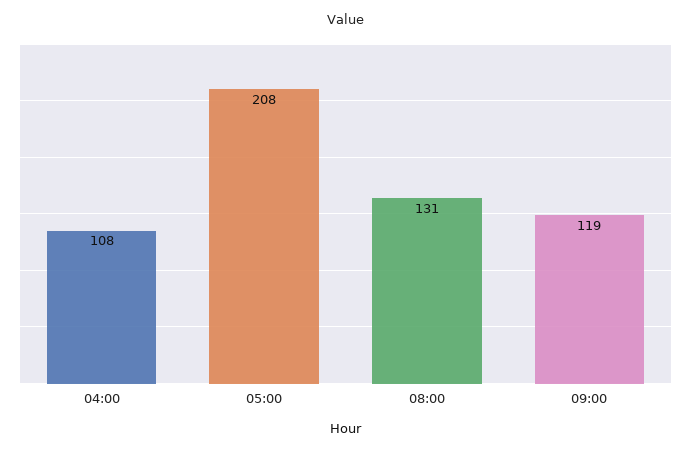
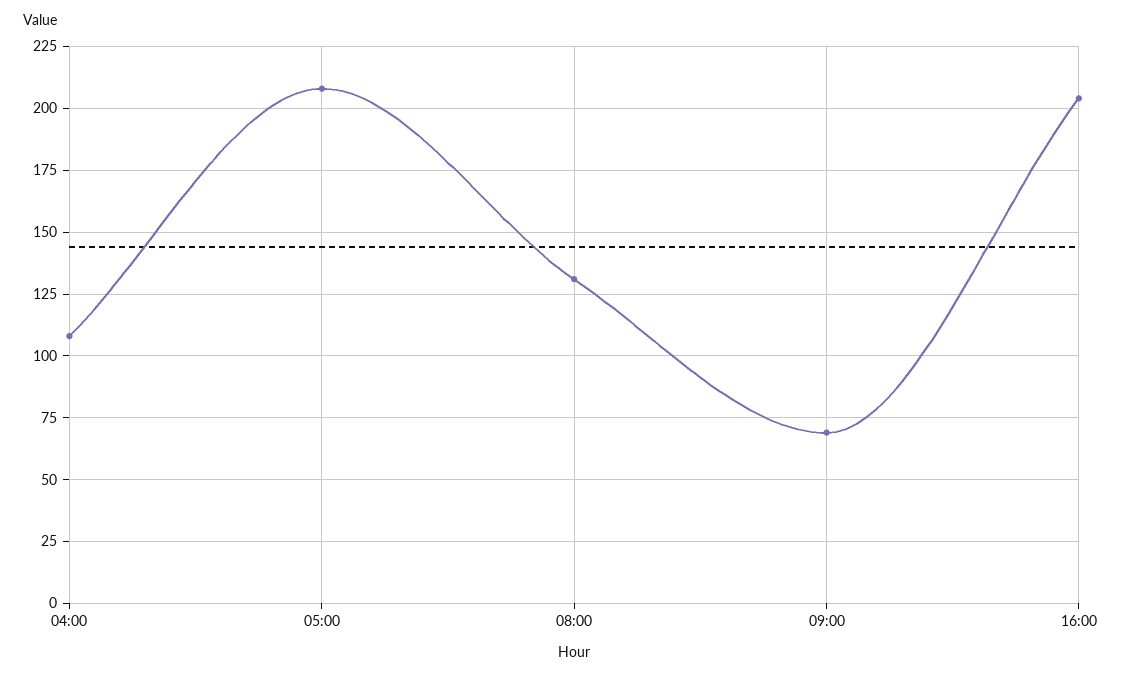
09:00: 119 -> 70
16:00: none -> 205

